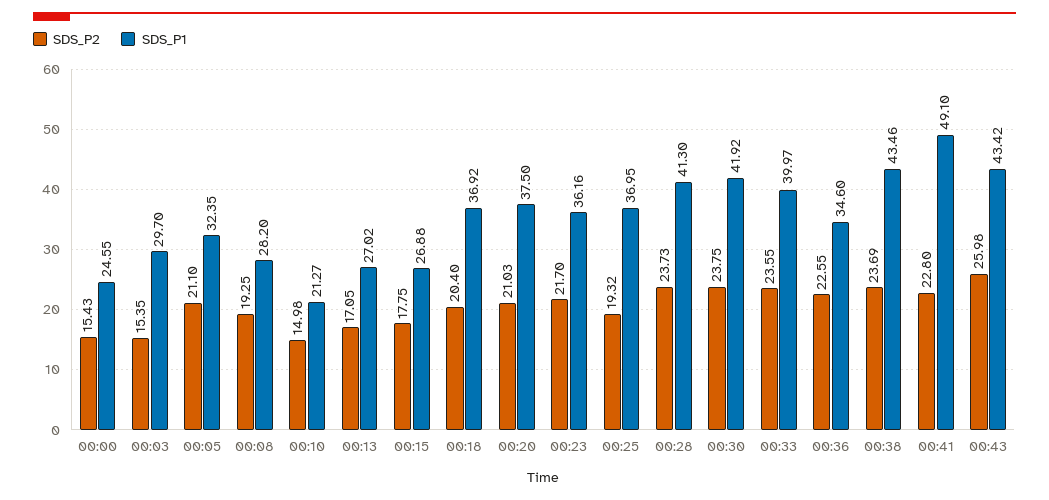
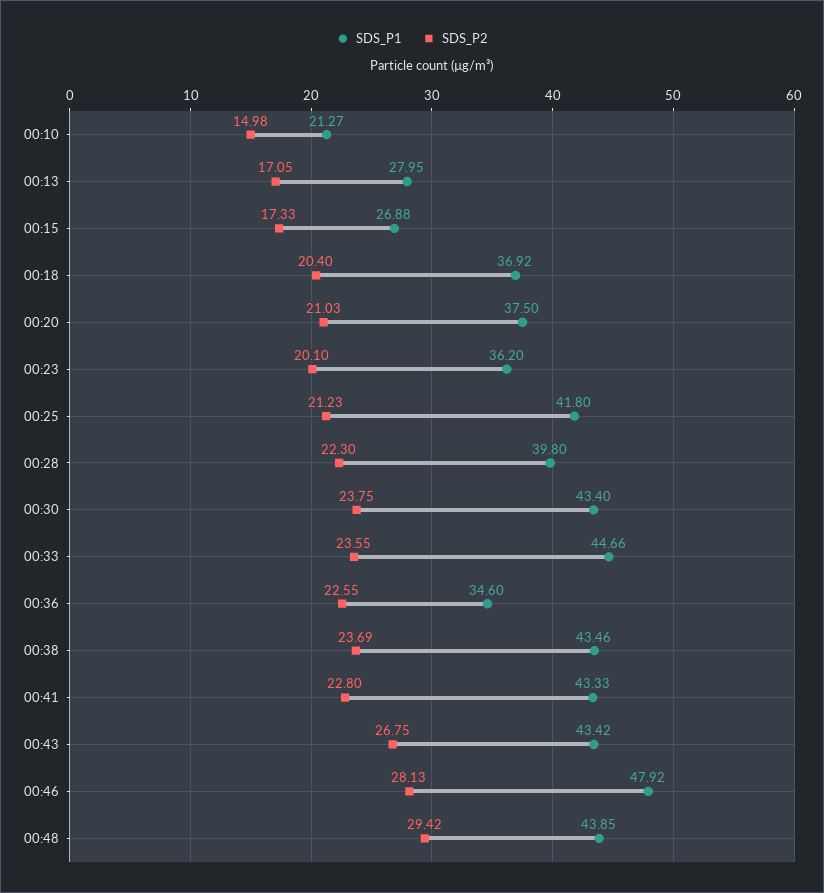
SDS_P2, 00:00: 15.43 -> none
SDS_P1, 00:00: 24.55 -> none
SDS_P2, 00:03: 15.35 -> none
SDS_P1, 00:03: 29.7 -> none
SDS_P2, 00:05: 21.1 -> none
SDS_P1, 00:05: 32.35 -> none
SDS_P2, 00:08: 19.25 -> none
SDS_P1, 00:08: 28.2 -> none
SDS_P1, 00:13: 27.02 -> 27.95
SDS_P2, 00:15: 17.75 -> 17.33
SDS_P2, 00:23: 21.7 -> 20.1
SDS_P1, 00:23: 36.16 -> 36.2
SDS_P2, 00:25: 19.32 -> 21.23
SDS_P1, 00:25: 36.95 -> 41.8
SDS_P2, 00:28: 23.73 -> 22.3
SDS_P1, 00:28: 41.3 -> 39.8
SDS_P1, 00:30: 41.92 -> 43.4
SDS_P1, 00:33: 39.97 -> 44.66
SDS_P1, 00:41: 49.1 -> 43.33
SDS_P2, 00:43: 25.98 -> 26.75
SDS_P1, 00:46: none -> 47.92
SDS_P2, 00:46: none -> 28.13
SDS_P1, 00:48: none -> 43.85
SDS_P2, 00:48: none -> 29.42

